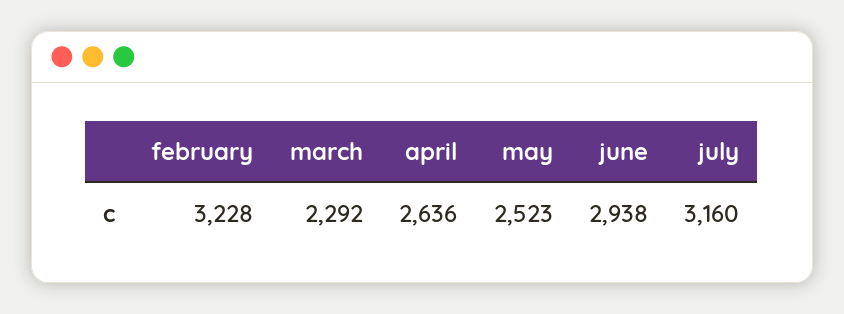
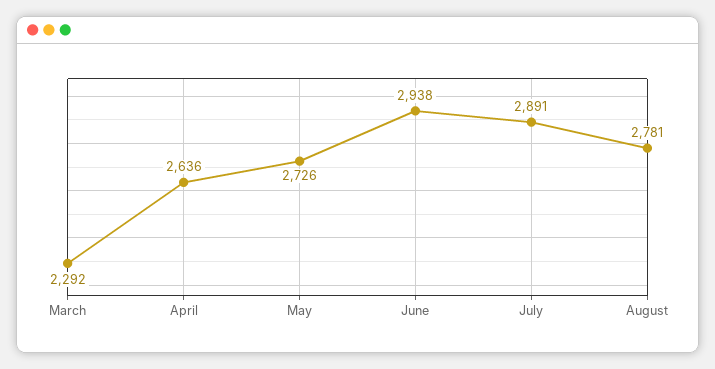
february: 3228 -> none
may: 2523 -> 2726
july: 3160 -> 2891
August: none -> 2781

